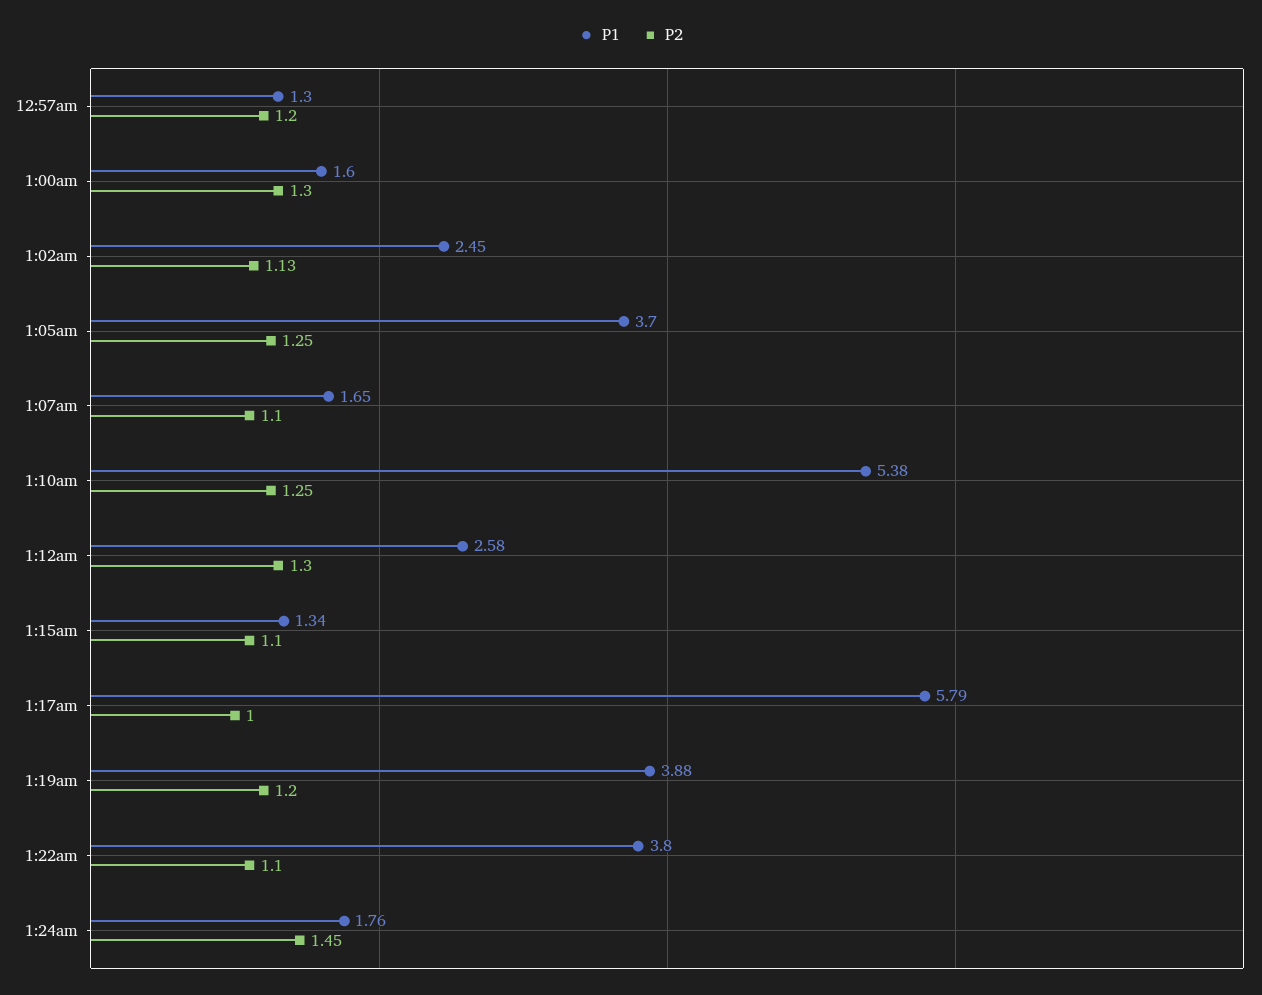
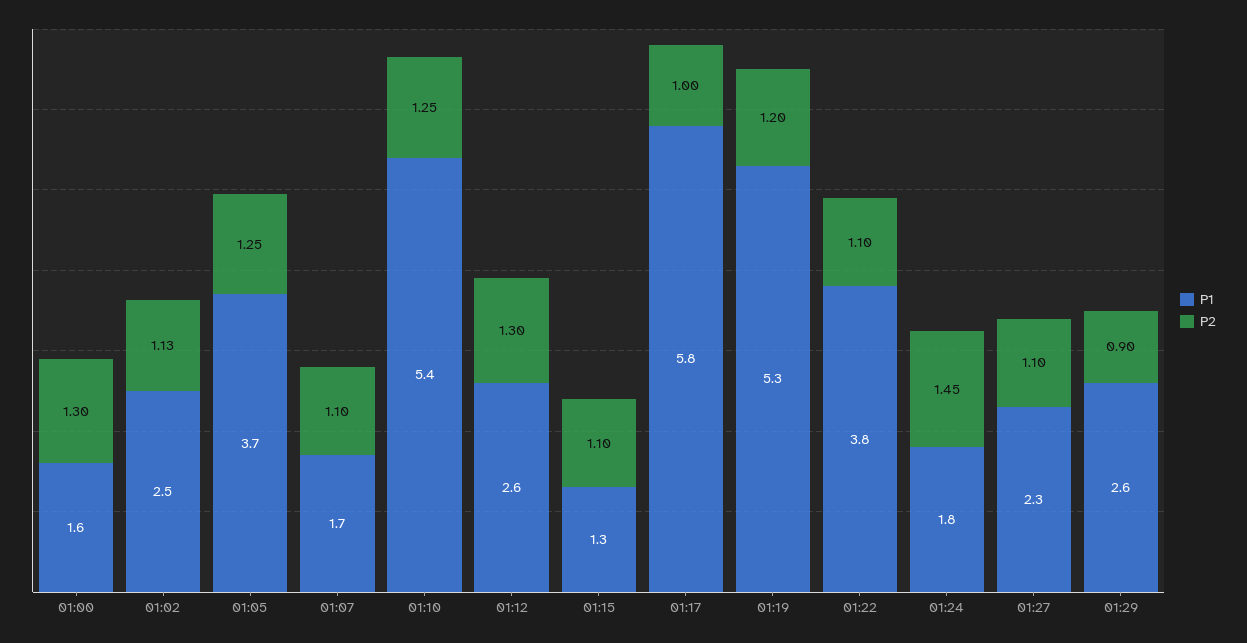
P1, 12:57am: 1.3 -> none
P2, 12:57am: 1.2 -> none
P1, 1:19am: 3.88 -> 5.3
P1, 01:27: none -> 2.3
P2, 01:27: none -> 1.1
P1, 01:29: none -> 2.6
P2, 01:29: none -> 0.9

